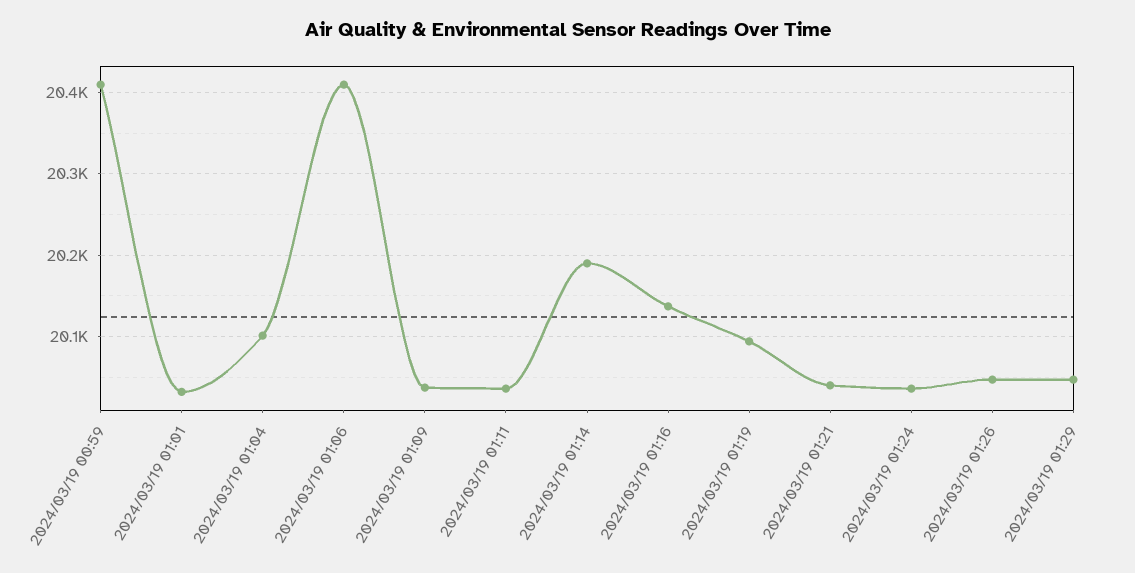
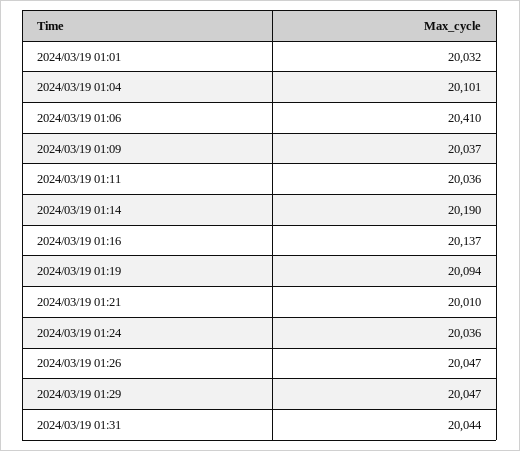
2024/03/19 00:59: 20410 -> none
2024/03/19 01:21: 20040 -> 20010
2024/03/19 01:31: none -> 20044

